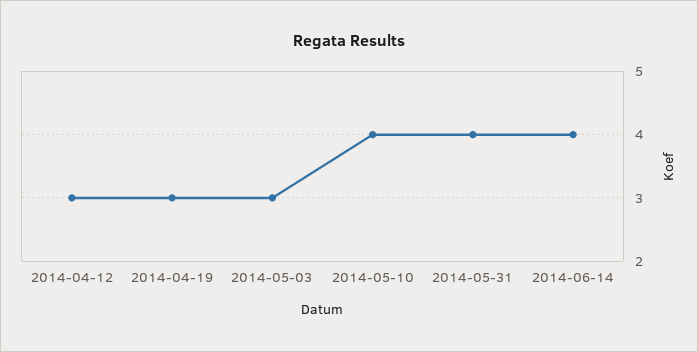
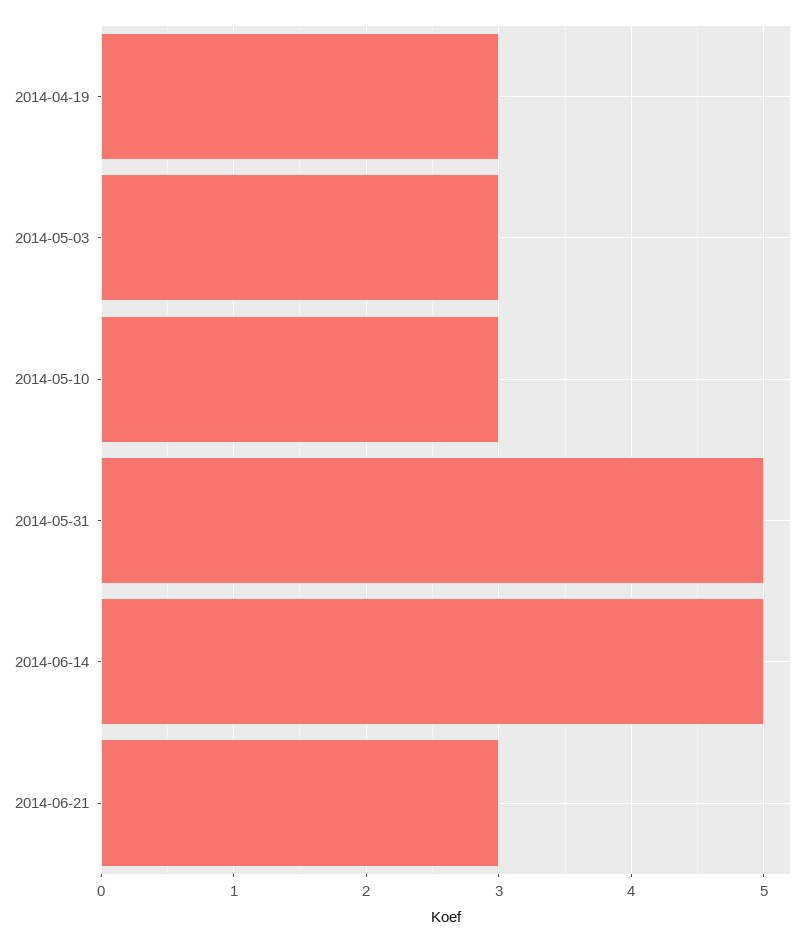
2014-04-12: 3 -> none
2014-05-10: 4 -> 3
2014-05-31: 4 -> 5
2014-06-14: 4 -> 5
2014-06-21: none -> 3

